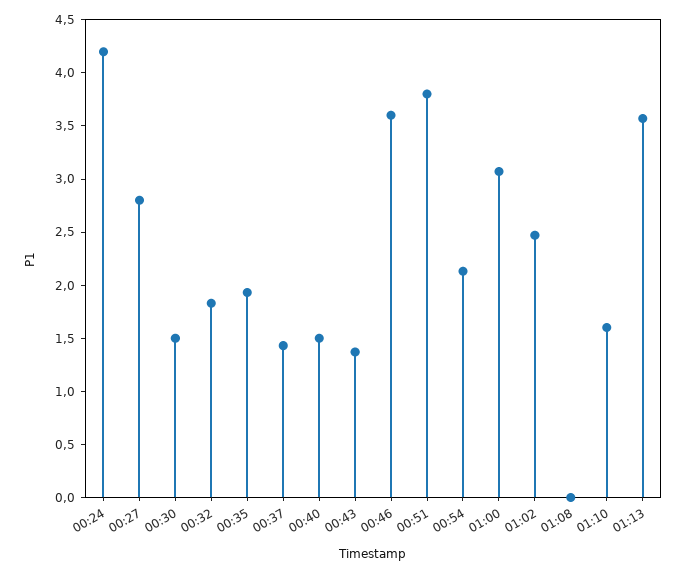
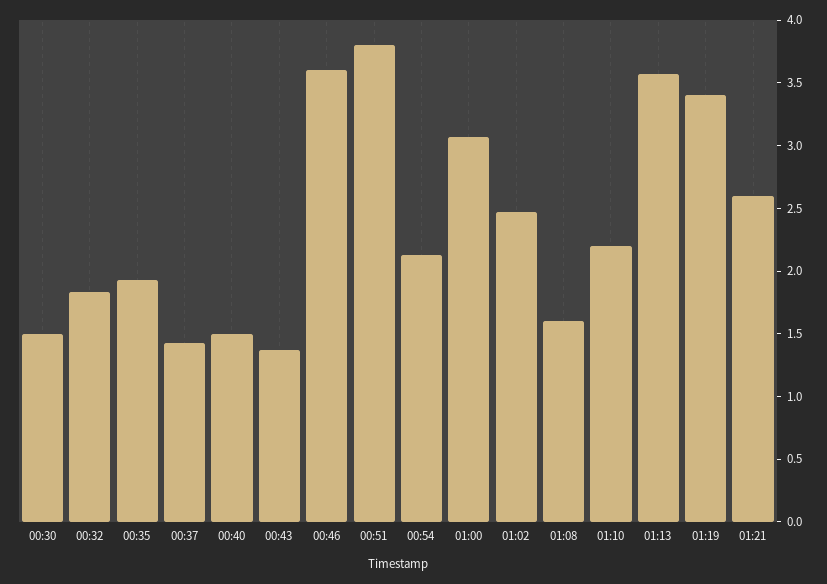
00:24: 4.2 -> none
00:27: 2.8 -> none
01:08: 0 -> 1.6
01:10: 1.6 -> 2.2
01:19: none -> 3.4
01:21: none -> 2.6

